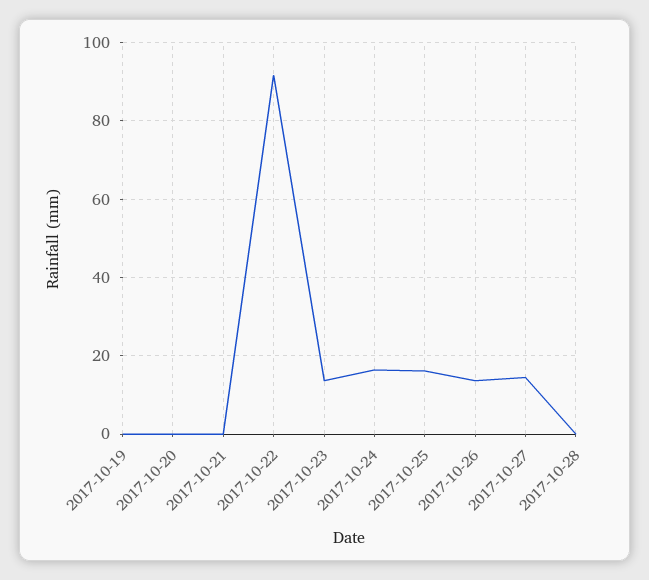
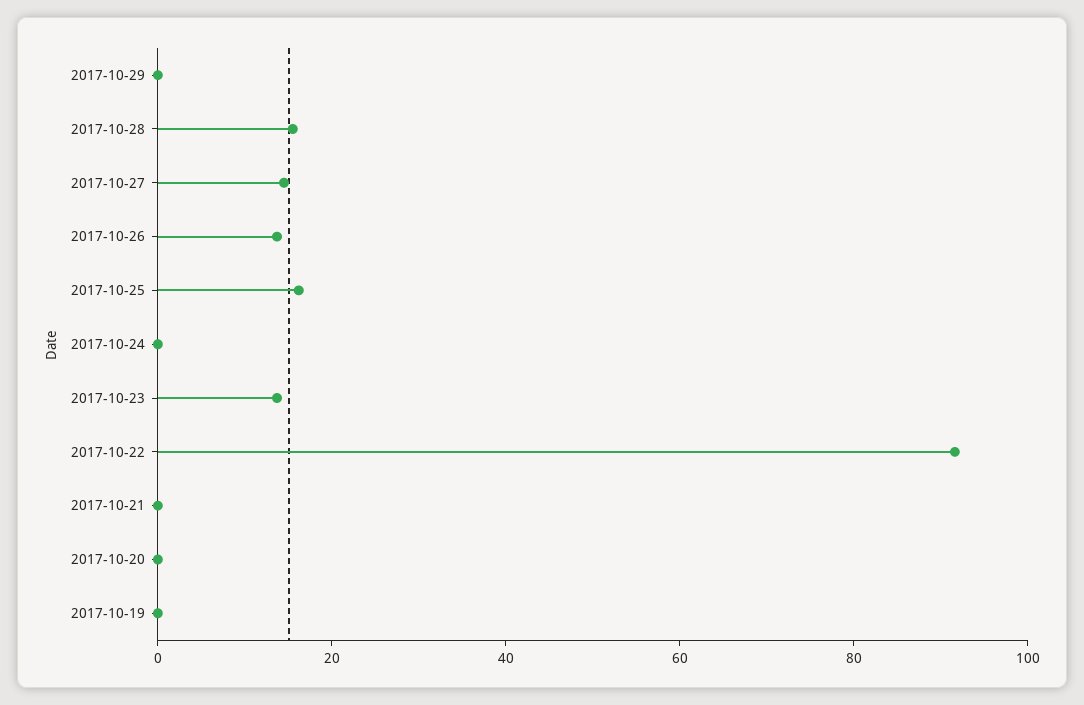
2017-10-24: 16 -> 0
2017-10-28: 0 -> 15
2017-10-29: none -> 0

